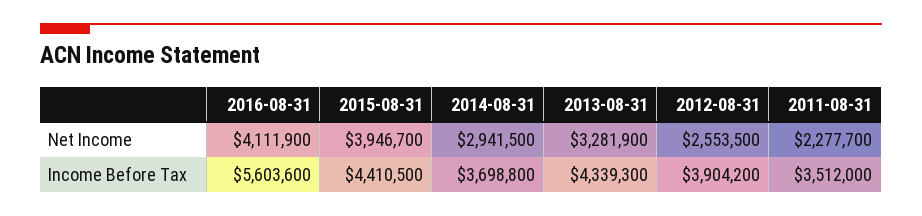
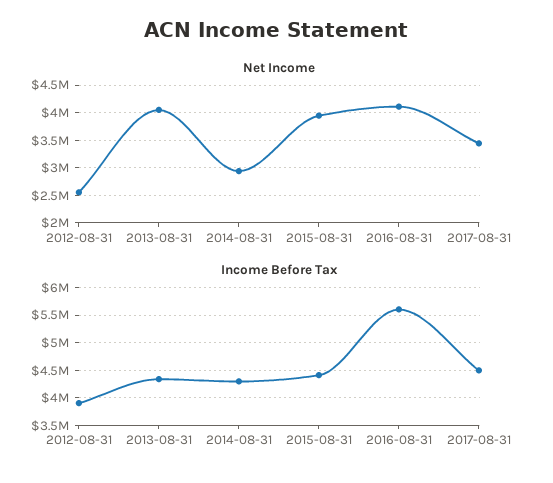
Net Income, 2013-08-31: 3281900 -> 4000000
Net Income, 2011-08-31: 2277700 -> none
Income Before Tax, 2014-08-31: 3698800 -> 4250000
Income Before Tax, 2011-08-31: 3512000 -> none
Net Income, 2017-08-31: none -> 3500000
Income Before Tax, 2017-08-31: none -> 4500000

